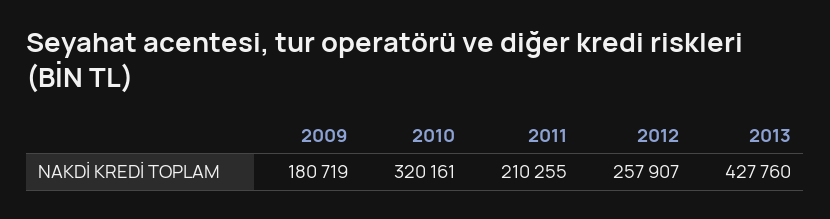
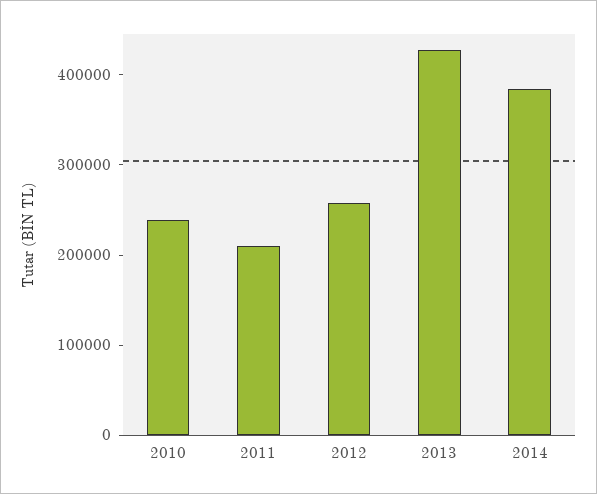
2009: 180719 -> none
2010: 320161 -> 240000
2014: none -> 380000

